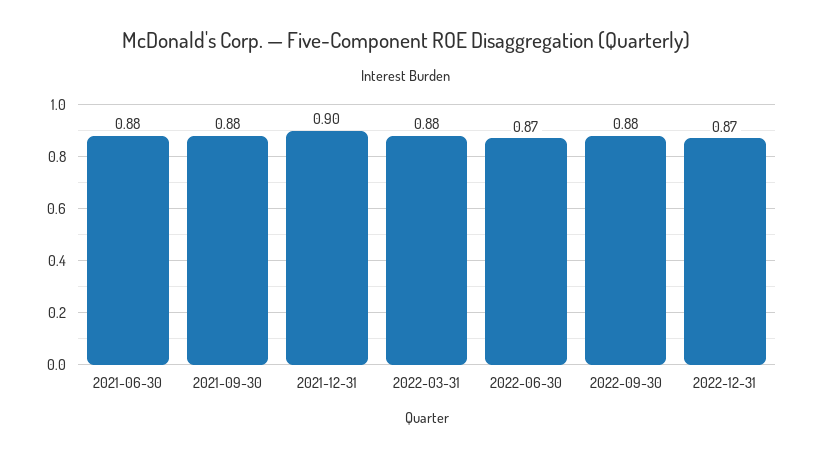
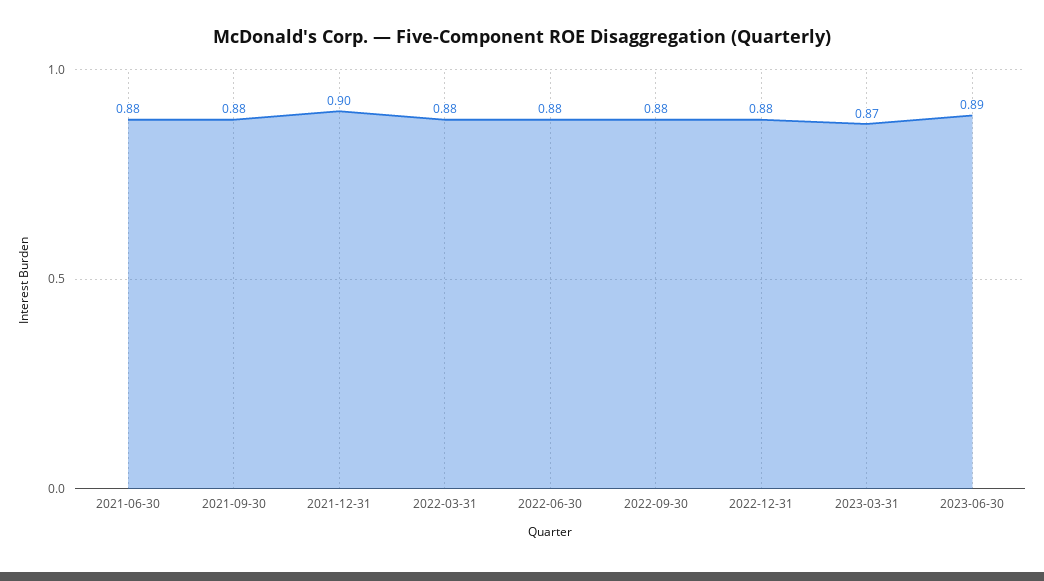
2022-06-30: 0.87 -> 0.88
2022-12-31: 0.87 -> 0.88
2023-03-31: none -> 0.87
2023-06-30: none -> 0.89

